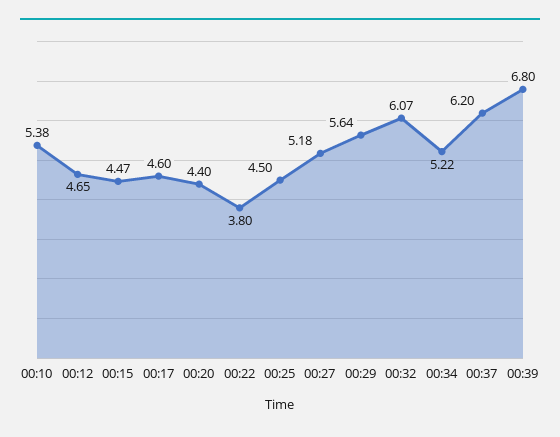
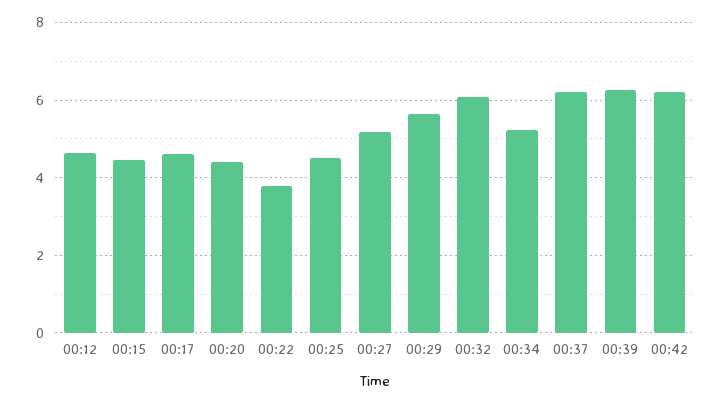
00:10: 5.38 -> none
00:39: 6.8 -> 6.2
00:42: none -> 6.2

